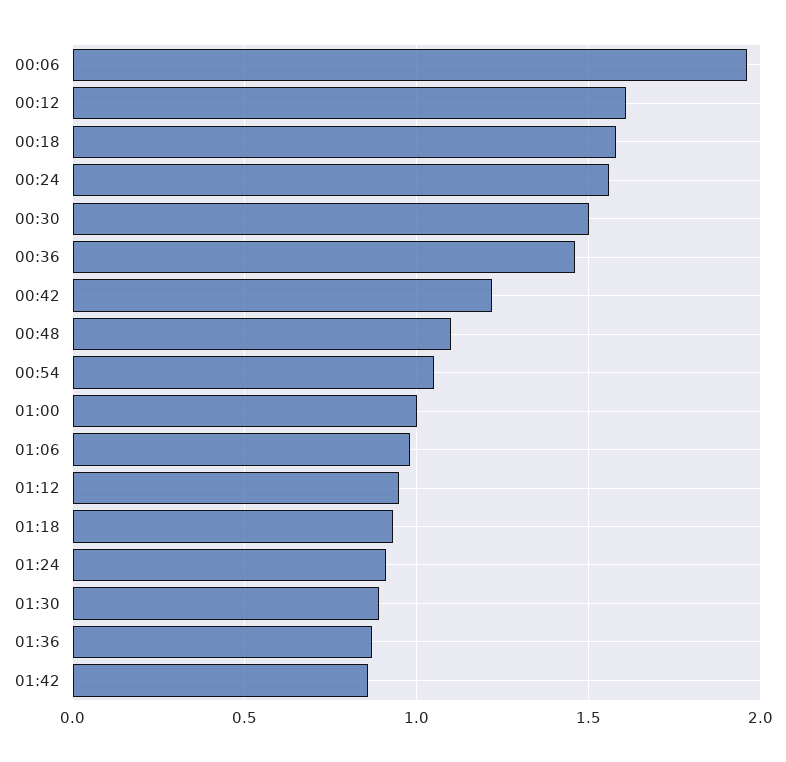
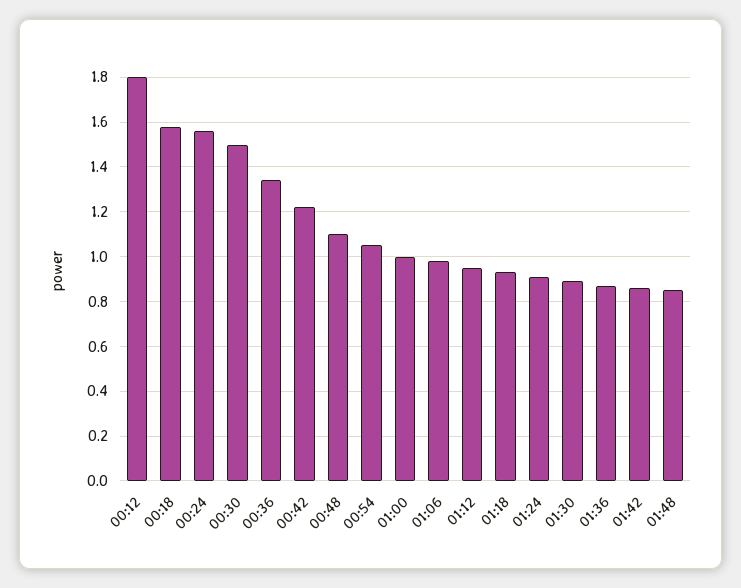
00:06: 1.95 -> none
00:12: 1.6 -> 1.8
00:36: 1.45 -> 1.35
01:48: none -> 0.85

